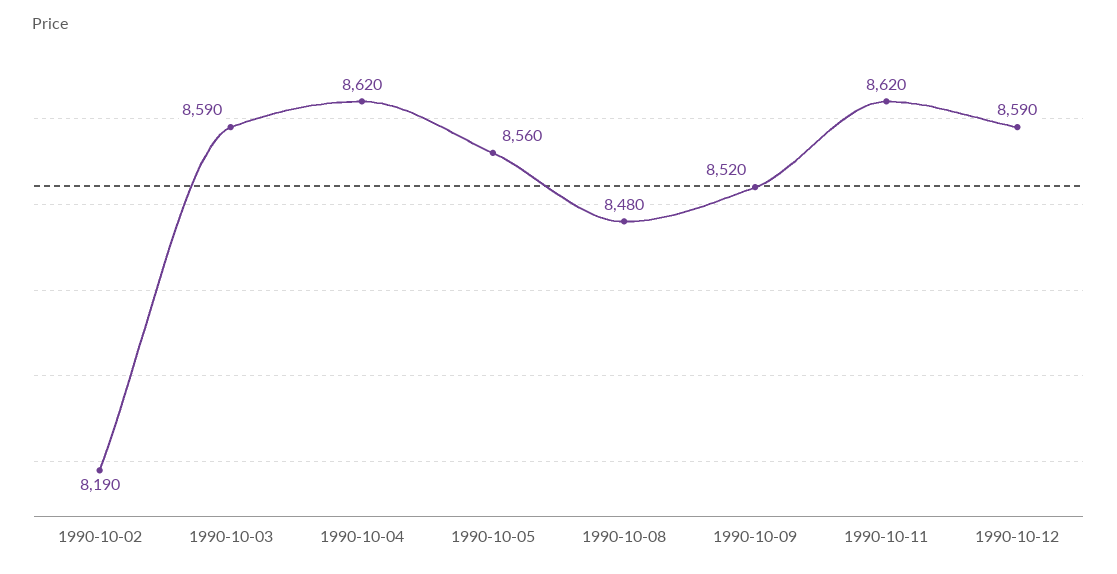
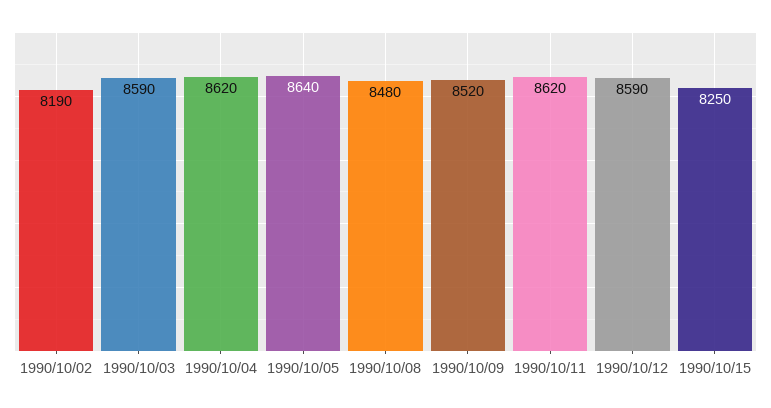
1990-10-05: 8560 -> 8640
1990/10/15: none -> 8250

